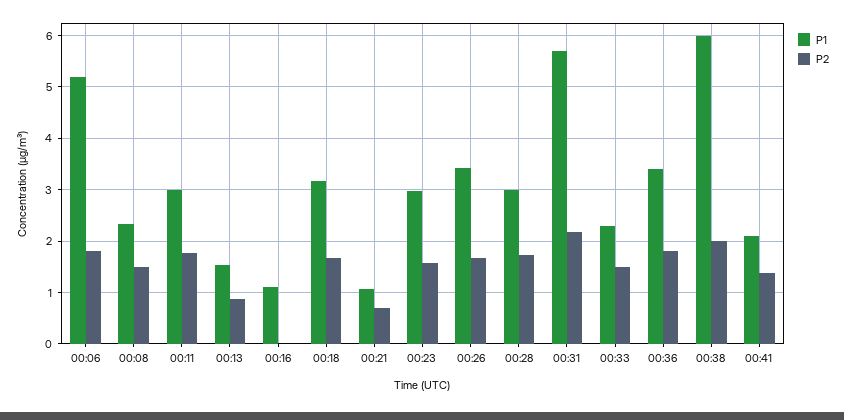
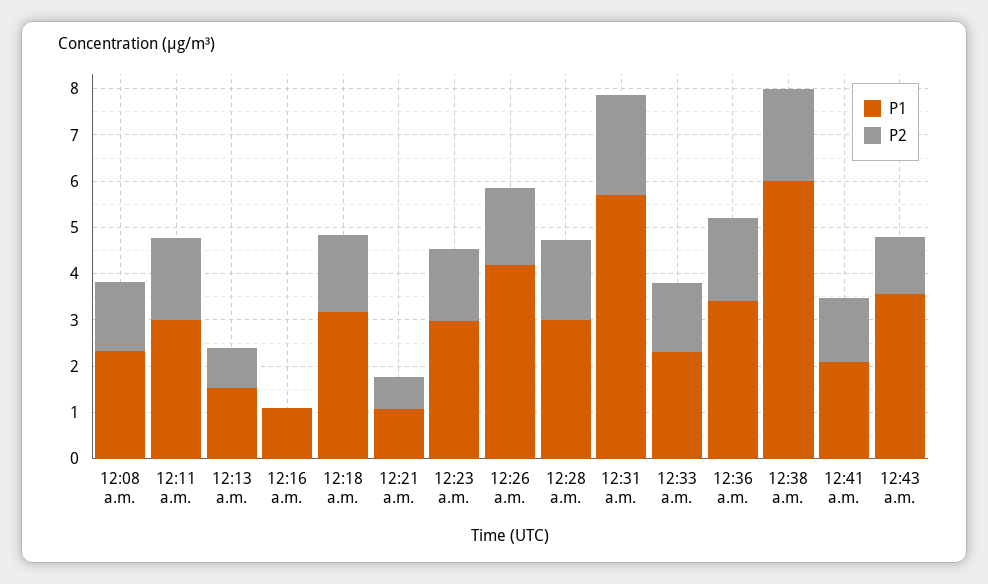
P1, 00:06: 5.2 -> none
P2, 00:06: 1.8 -> none
P1, 00:26: 3.4 -> 4.2
P1, 12:43 a.m.: none -> 3.6
P2, 12:43 a.m.: none -> 1.2

